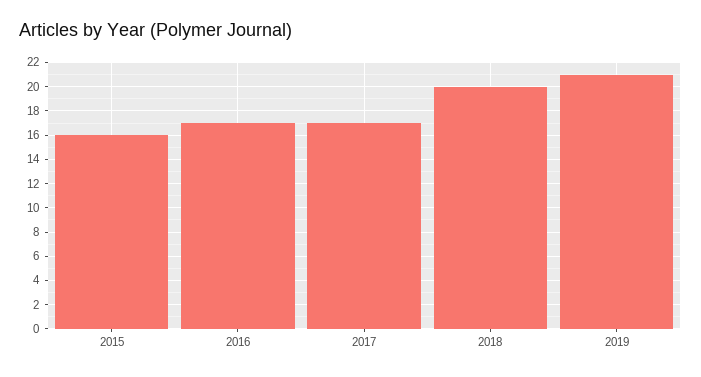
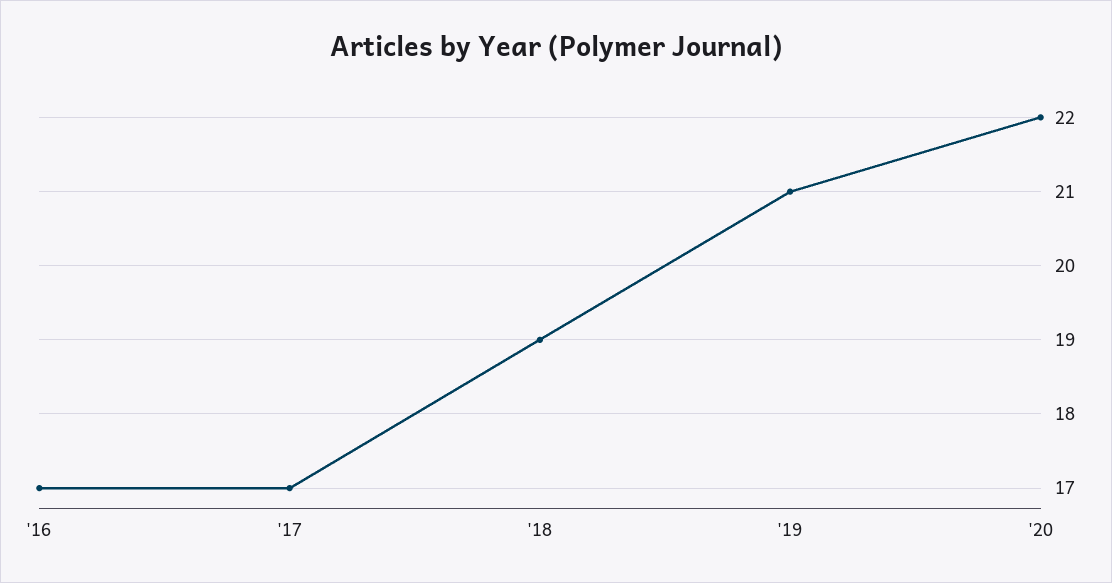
2015: 16 -> none
2018: 20 -> 19
'20: none -> 22

